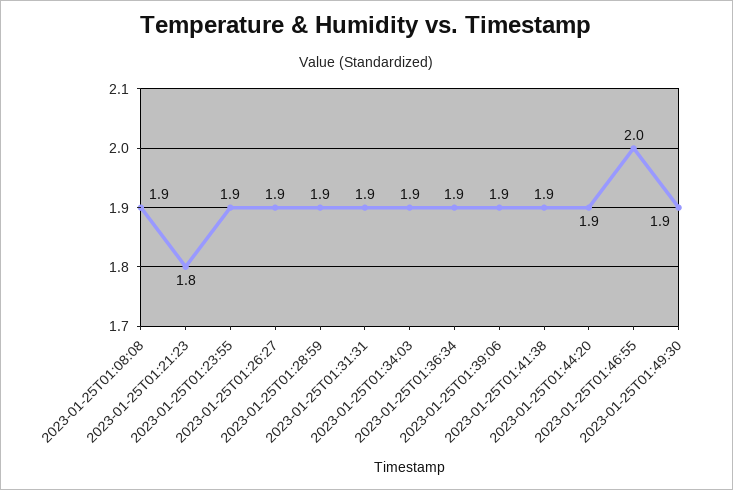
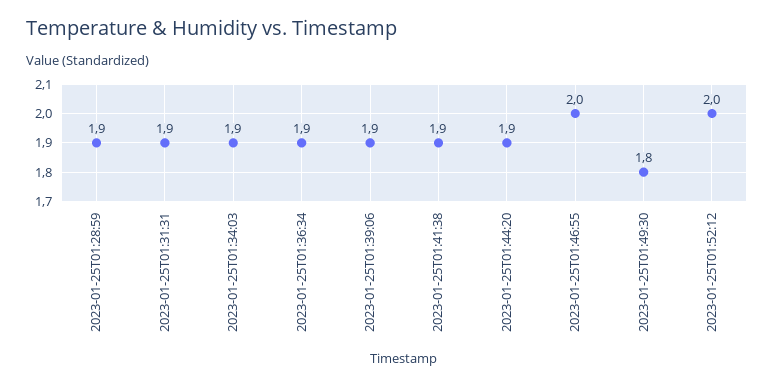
2023-01-25T01:08:08: 1.9 -> none
2023-01-25T01:21:23: 1.8 -> none
2023-01-25T01:23:55: 1.9 -> none
2023-01-25T01:26:27: 1.9 -> none
2023-01-25T01:49:30: 1.9 -> 1.8
2023-01-25T01:52:12: none -> 2

